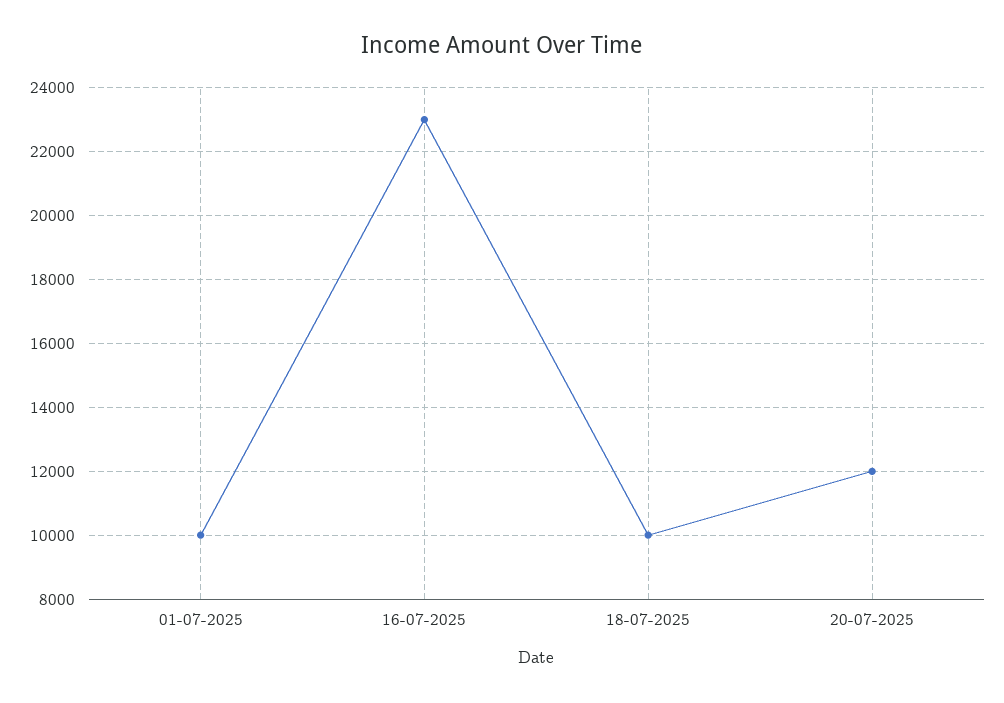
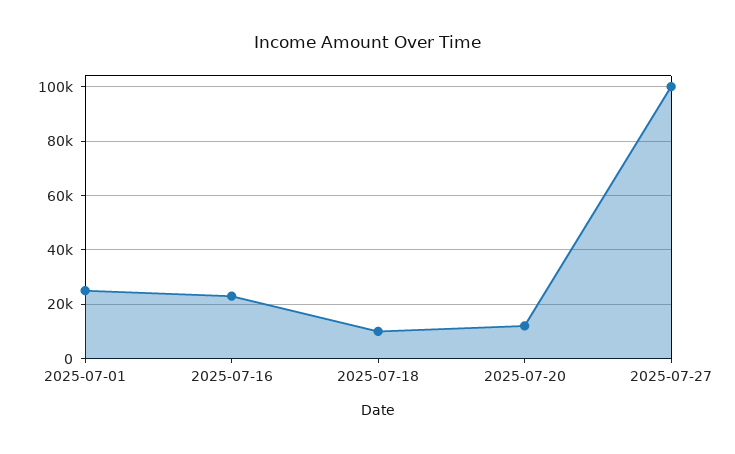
01-07-2025: 10000 -> 25000
2025-07-27: none -> 100000

